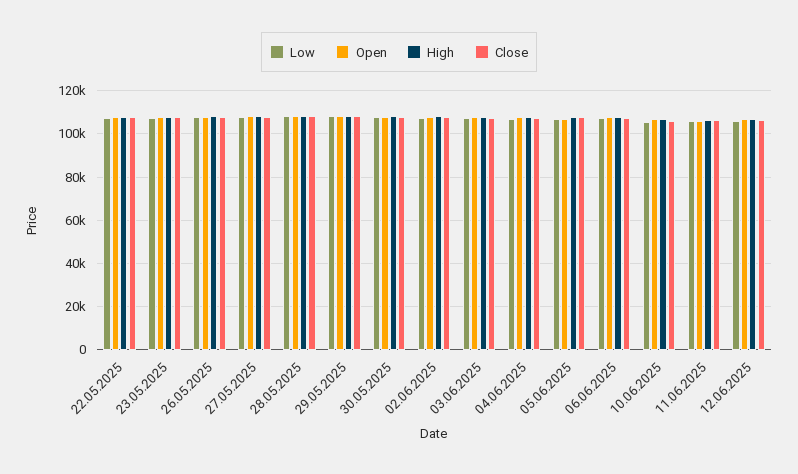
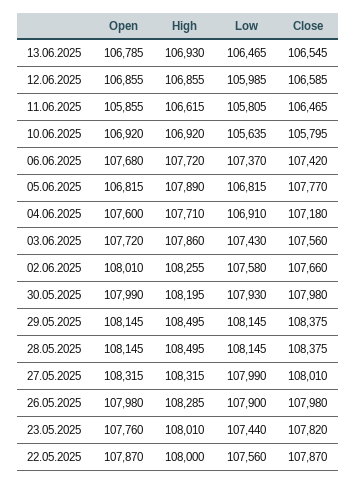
Open, 13.06.2025: none -> 106785
High, 13.06.2025: none -> 106930
Low, 13.06.2025: none -> 106465
Close, 13.06.2025: none -> 106545

